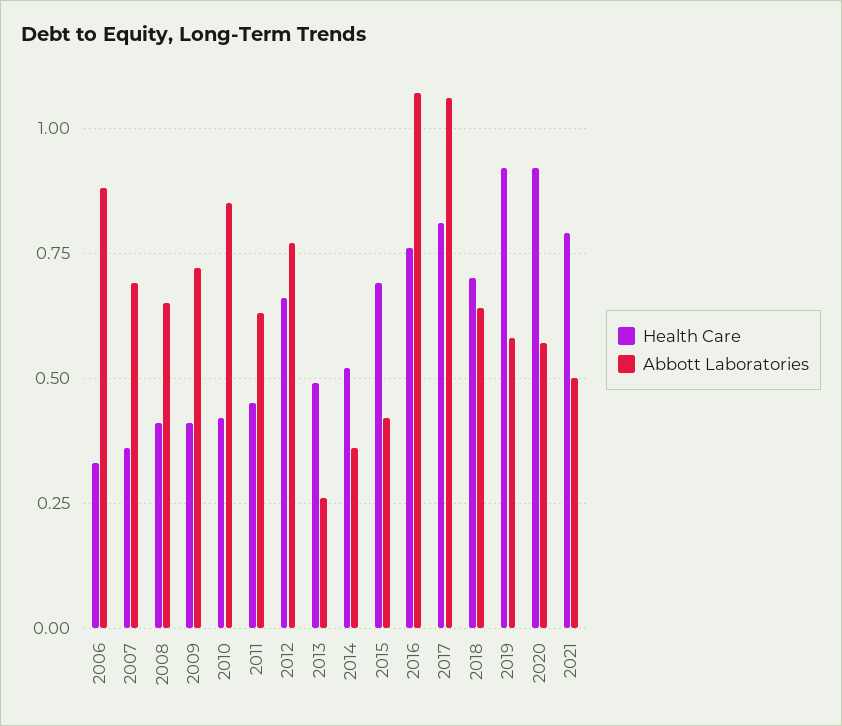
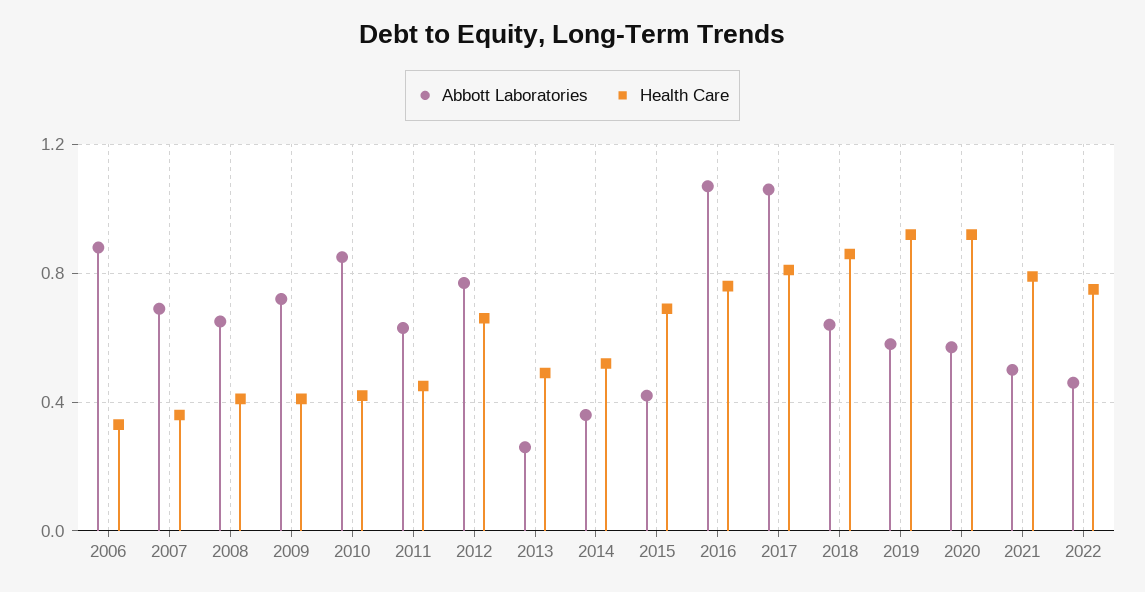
Health Care, 2018: 0.7 -> 0.85
Abbott Laboratories, 2022: none -> 0.45
Health Care, 2022: none -> 0.75

